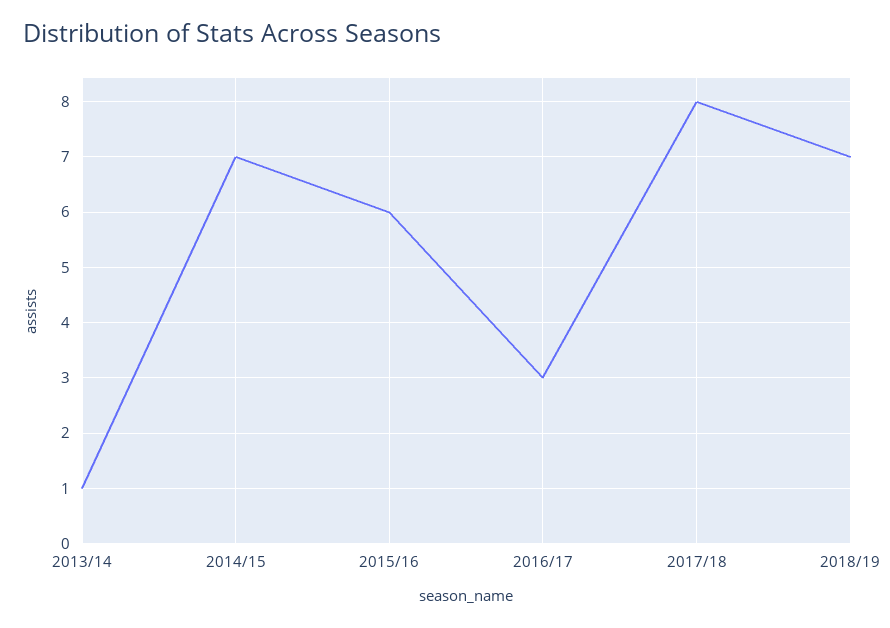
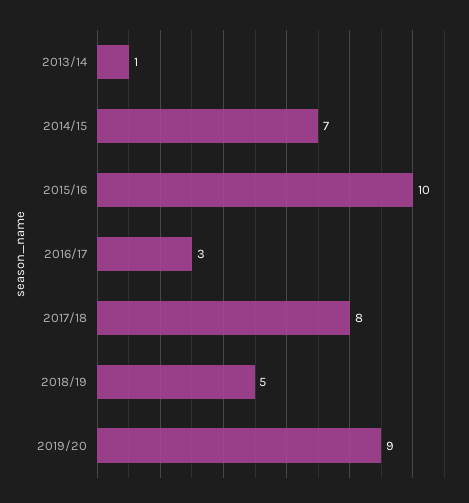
2015/16: 6 -> 10
2018/19: 7 -> 5
2019/20: none -> 9

